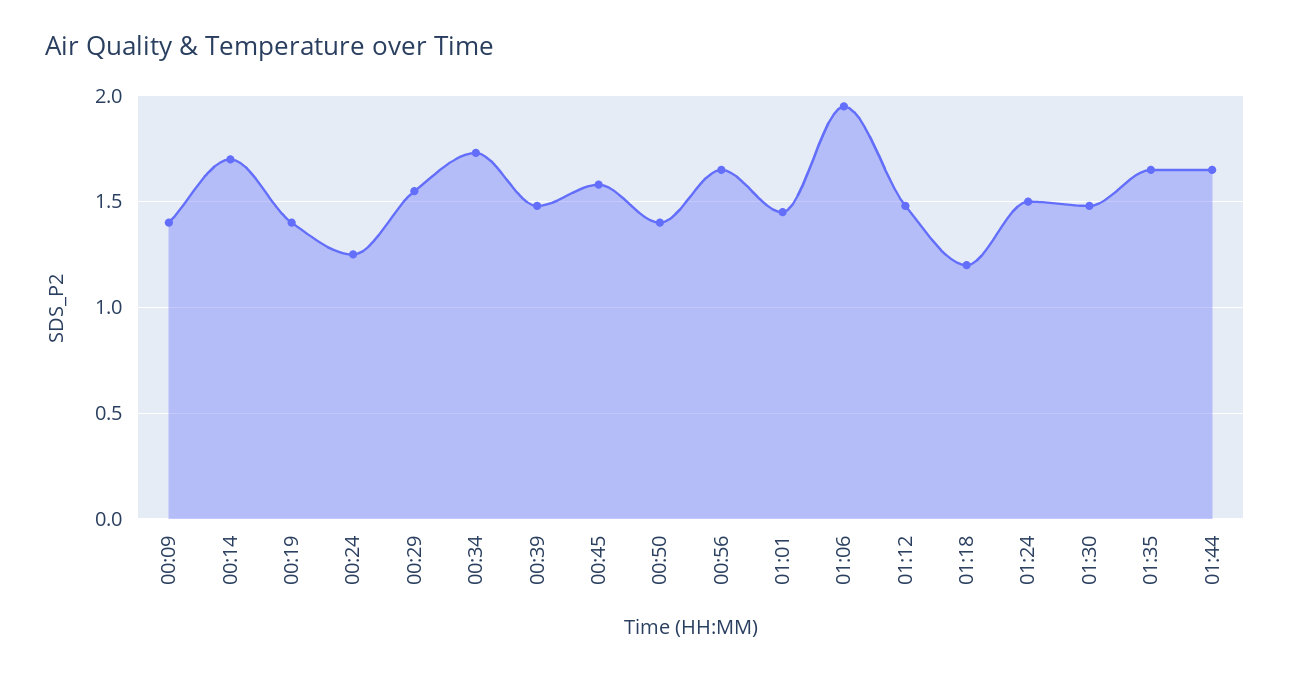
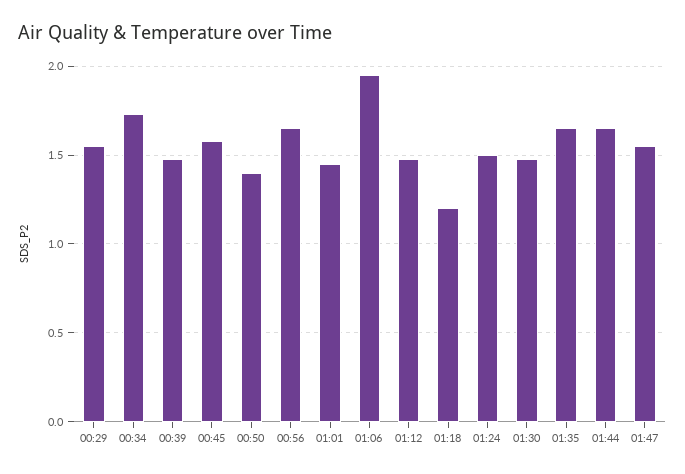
00:09: 1.4 -> none
00:14: 1.7 -> none
00:19: 1.4 -> none
00:24: 1.25 -> none
01:47: none -> 1.55

